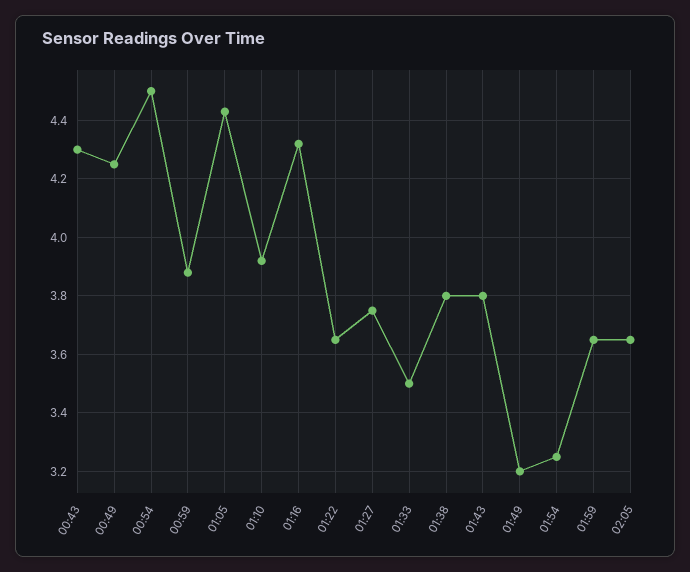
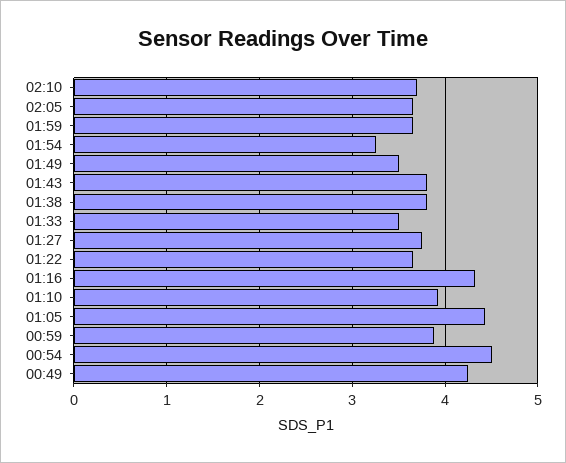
00:43: 4.3 -> none
01:49: 3.2 -> 3.5
02:10: none -> 3.7

